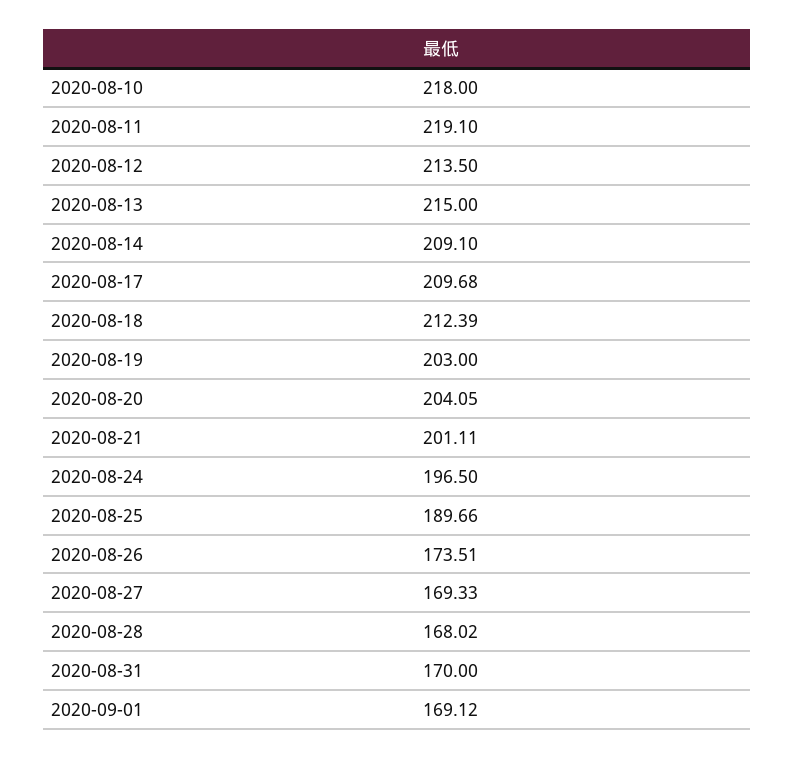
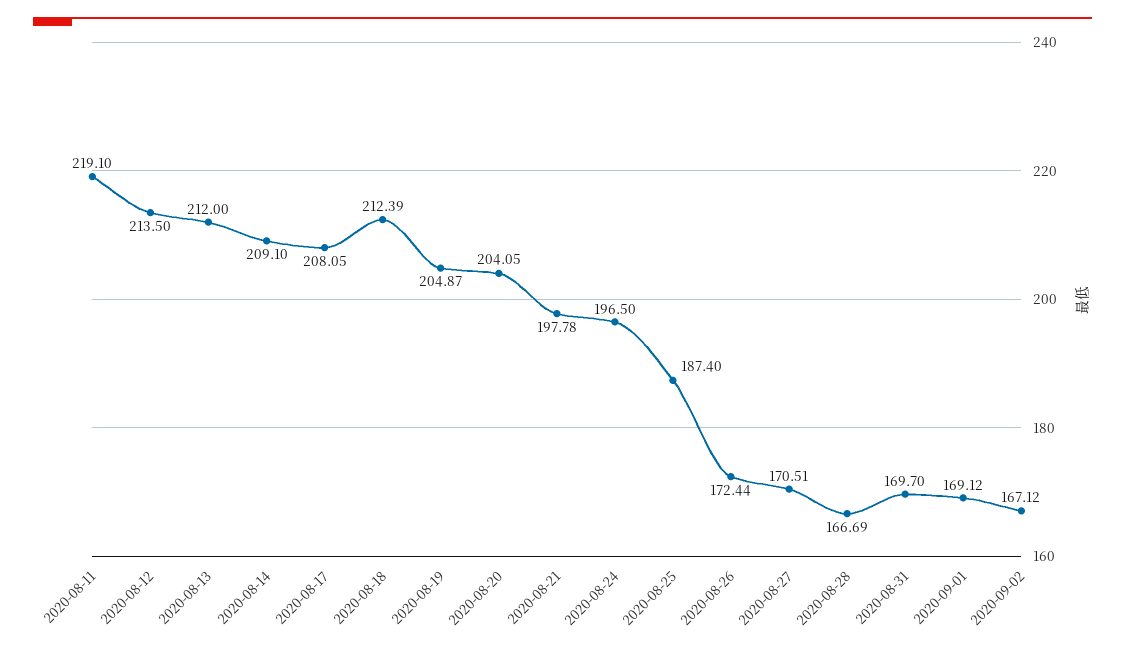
2020-08-10: 218 -> none
2020-08-13: 215 -> 212
2020-08-17: 209.68 -> 208.05
2020-08-19: 203 -> 204.87
2020-08-21: 201.11 -> 197.78
2020-08-25: 189.66 -> 187.4
2020-08-26: 173.51 -> 172.44
2020-08-27: 169.33 -> 170.51
2020-08-28: 168.02 -> 166.69
2020-08-31: 170 -> 169.7
2020-09-02: none -> 167.12

